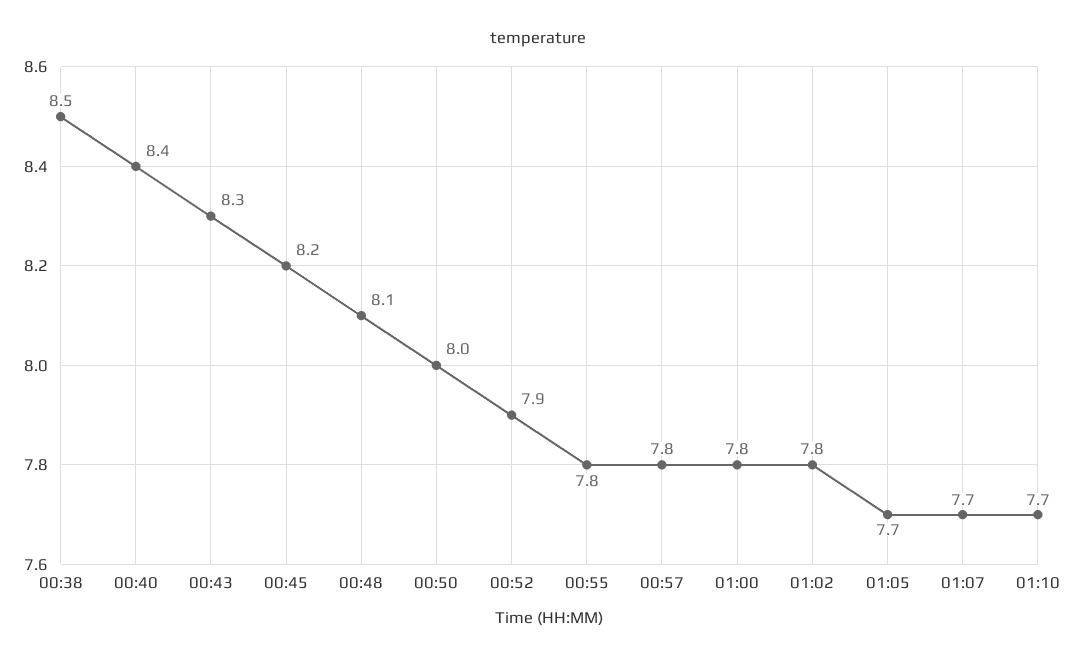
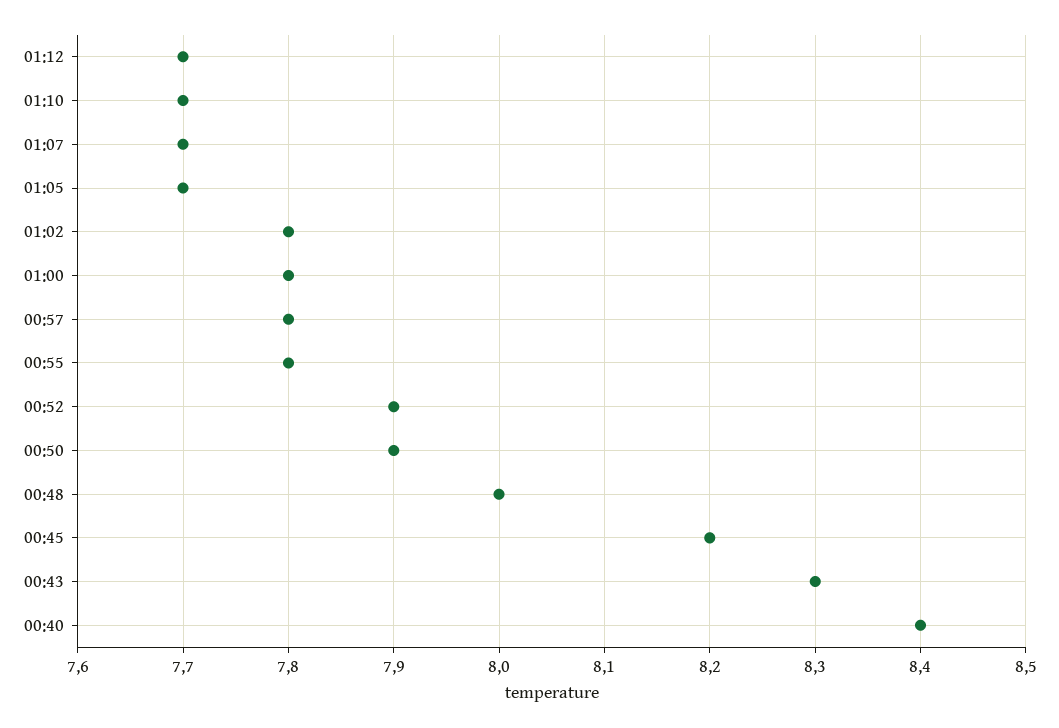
00:38: 8.5 -> none
00:48: 8.1 -> 8
00:50: 8 -> 7.9
01:12: none -> 7.7

